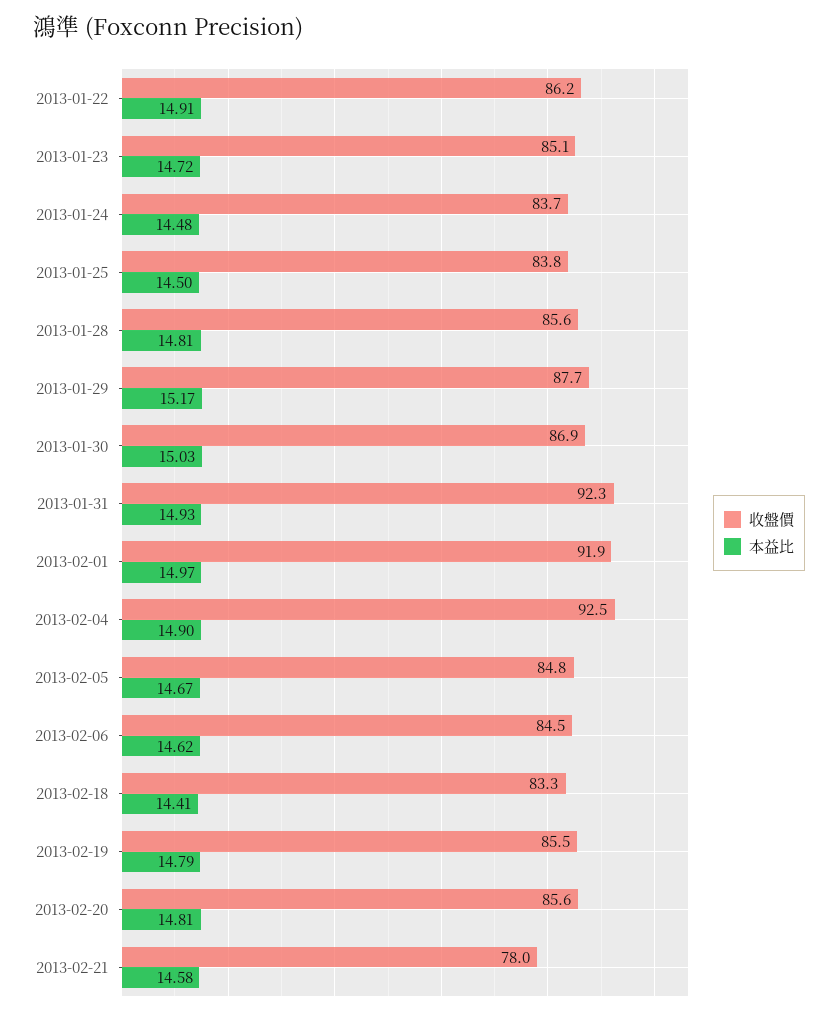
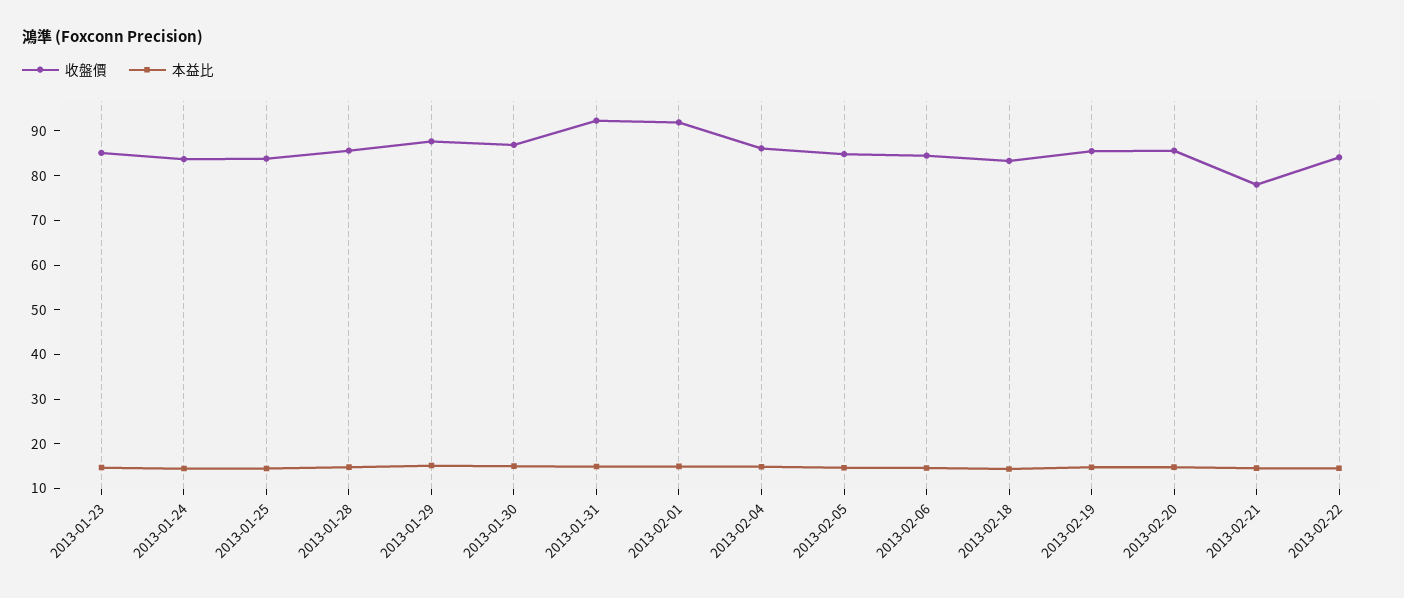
收盤價, 2013-01-22: 86.2 -> none
本益比, 2013-01-22: 14.91 -> none
收盤價, 2013-02-04: 92.5 -> 86
收盤價, 2013-02-22: none -> 84
本益比, 2013-02-22: none -> 14

